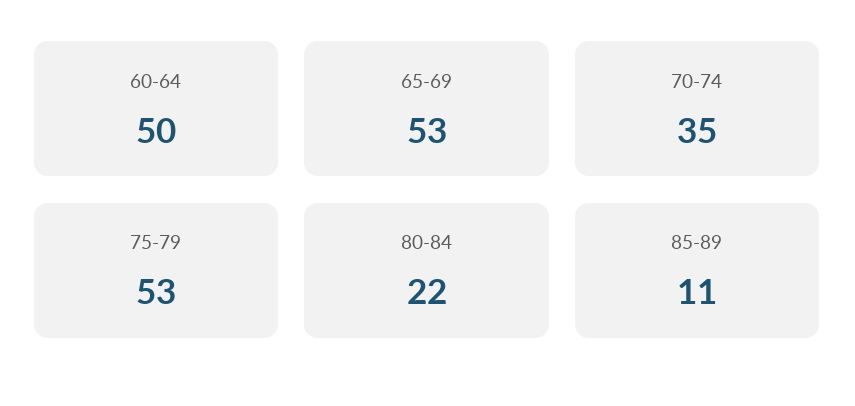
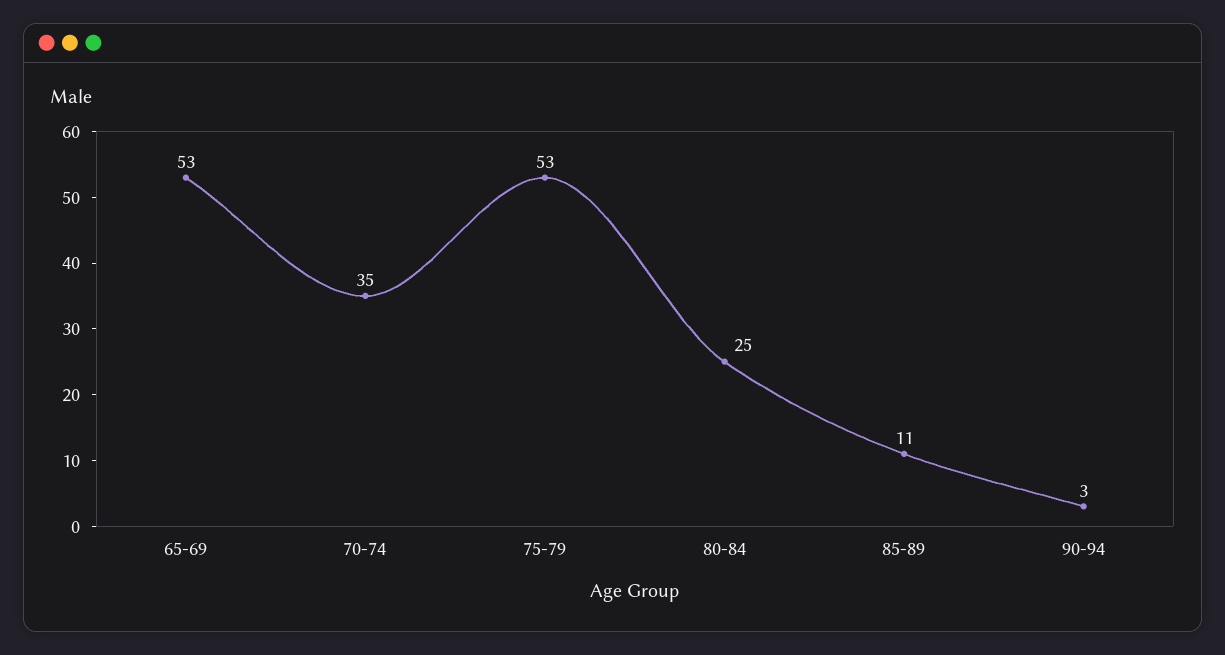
60-64: 50 -> none
80-84: 22 -> 25
90-94: none -> 3

